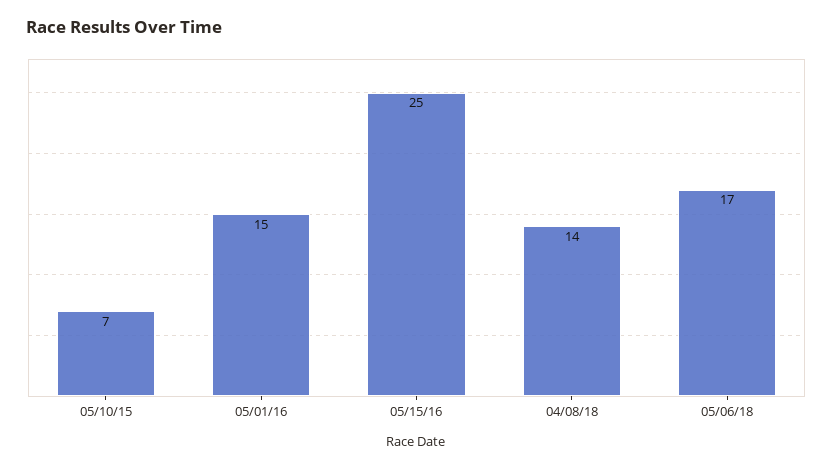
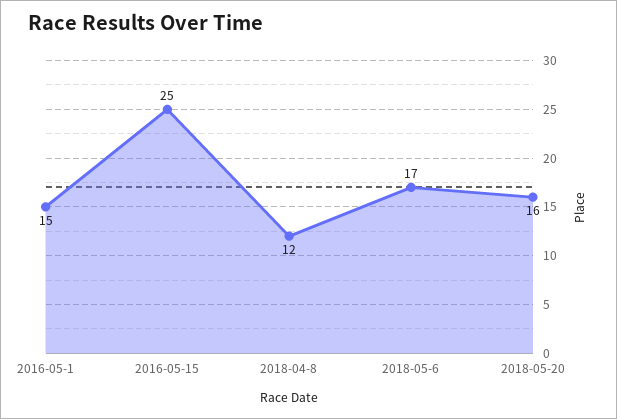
05/10/15: 7 -> none
04/08/18: 14 -> 12
2018-05-20: none -> 16

